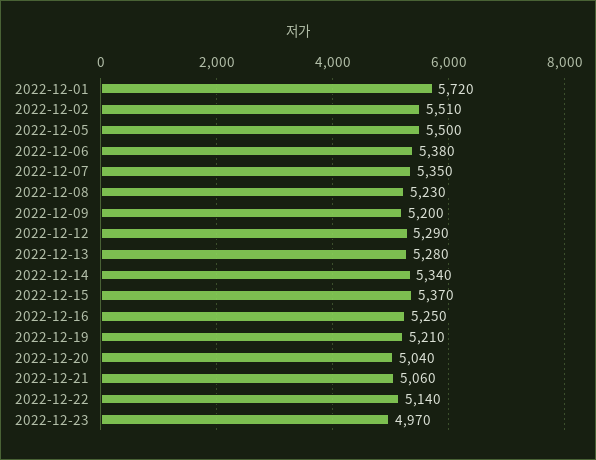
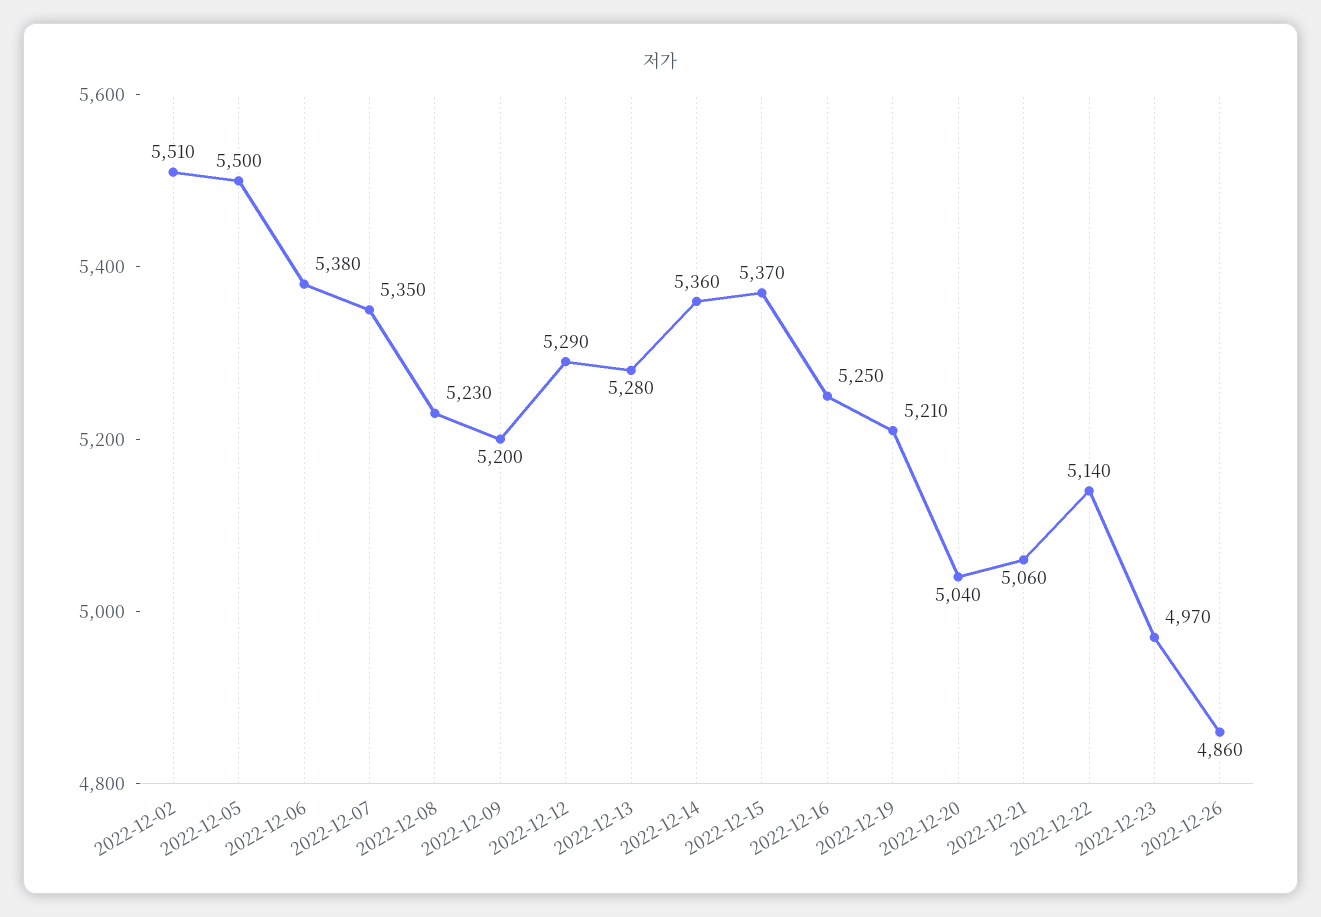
2022-12-01: 5720 -> none
2022-12-14: 5340 -> 5360
2022-12-26: none -> 4860

